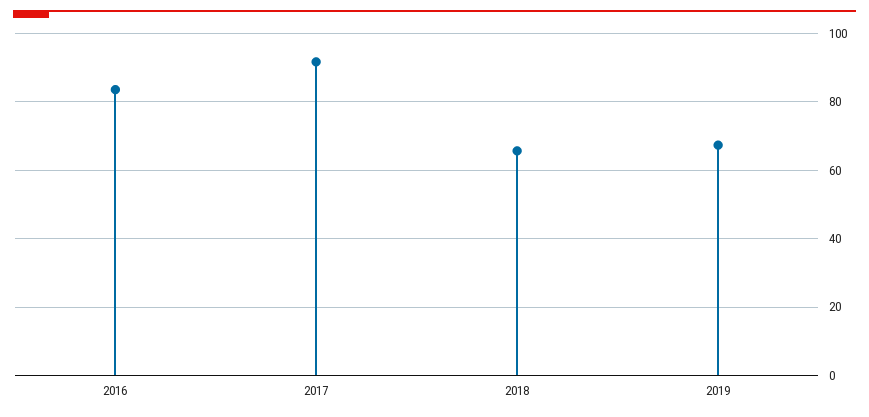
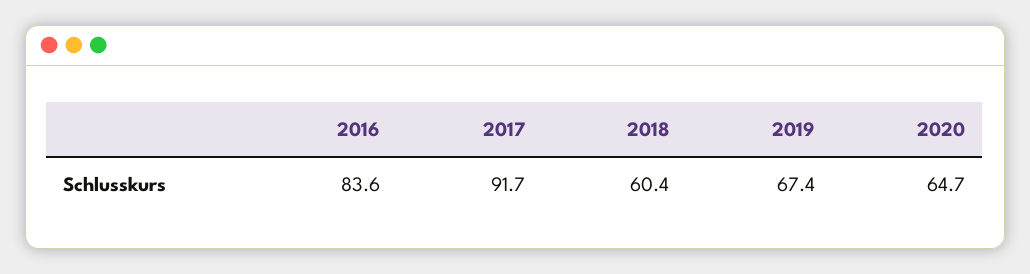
2018: 66 -> 60.4
2020: none -> 64.7

